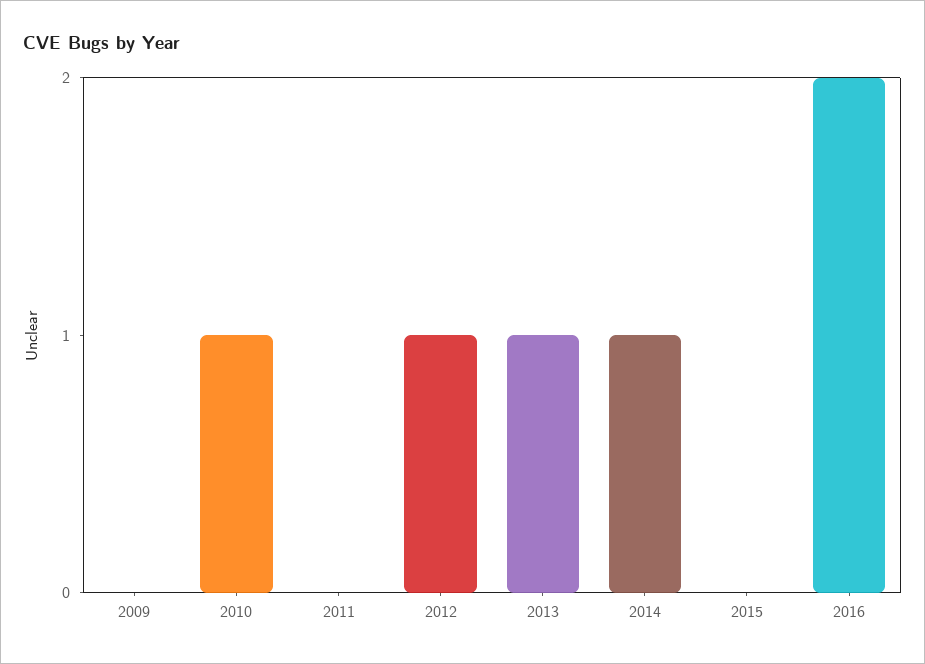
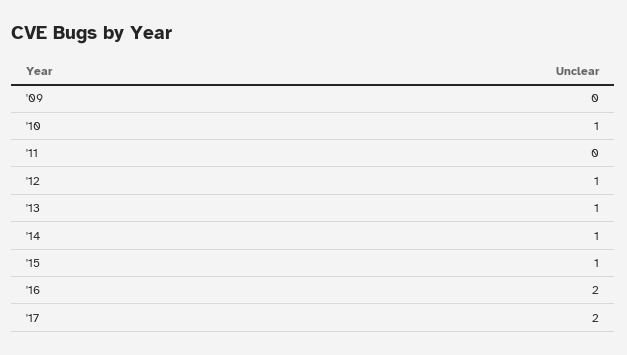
2015: 0 -> 1
'17: none -> 2

